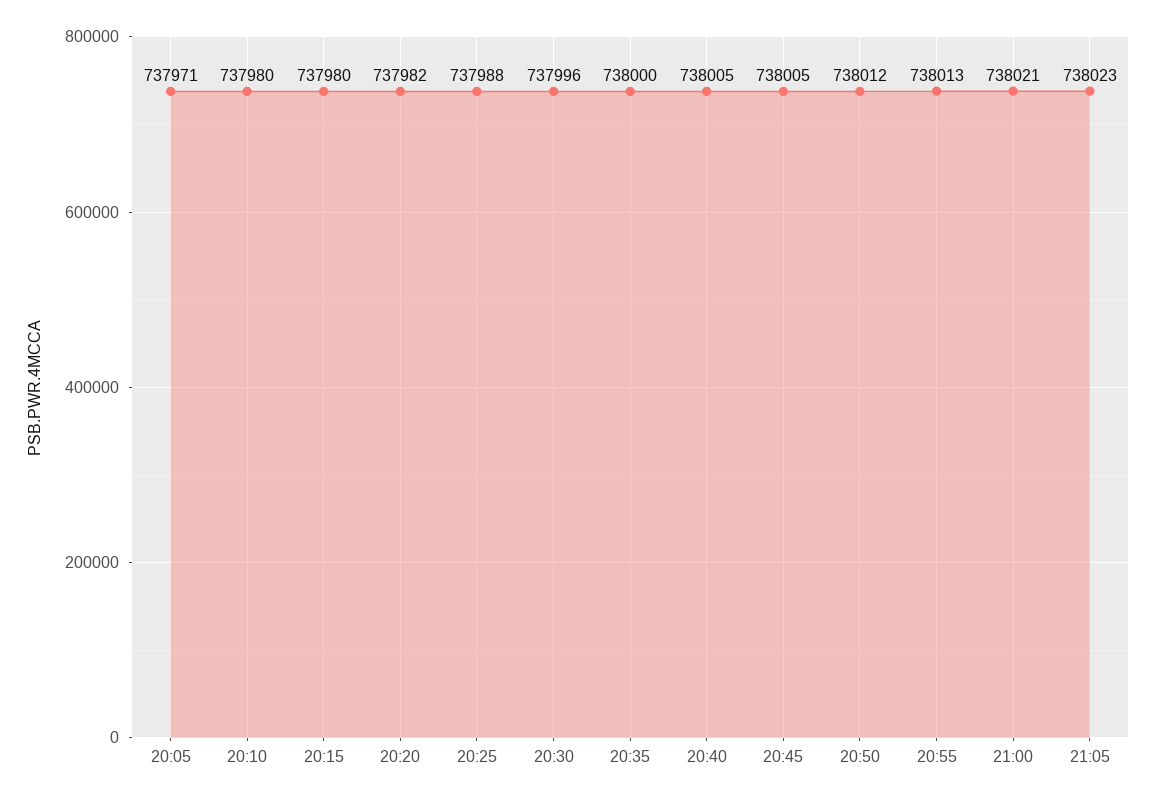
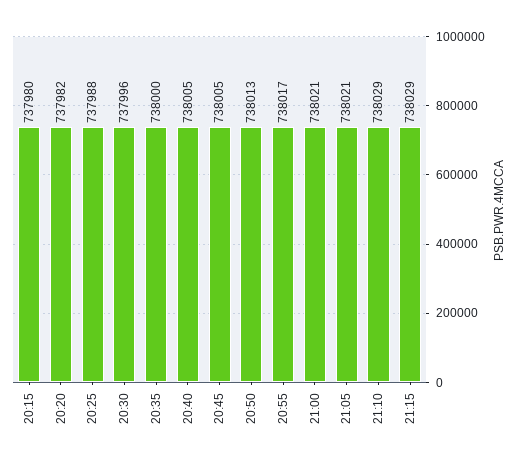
20:05: 737971 -> none
20:10: 737980 -> none
20:50: 738012 -> 738013
20:55: 738013 -> 738017
21:05: 738023 -> 738021
21:10: none -> 738029
21:15: none -> 738029

